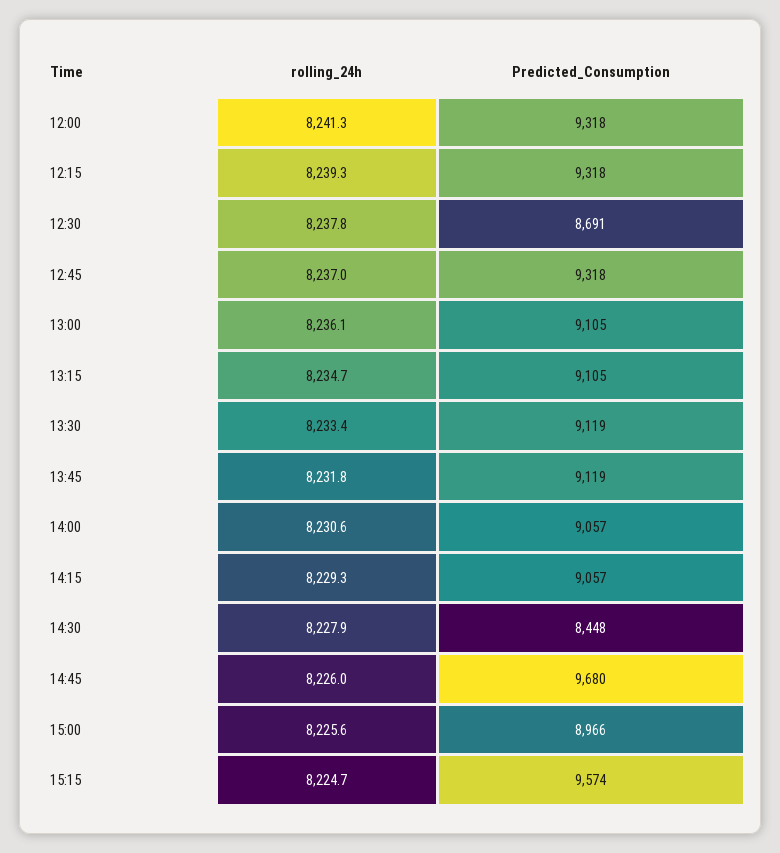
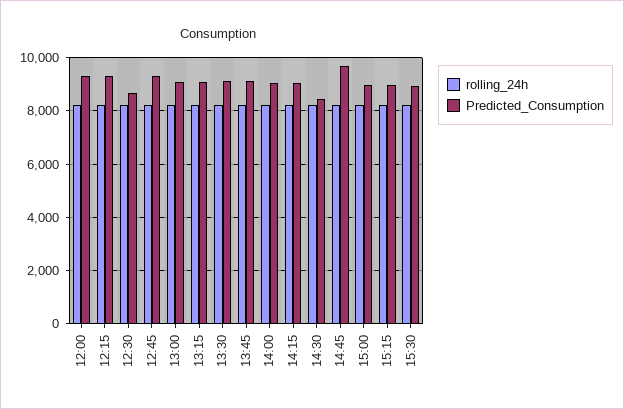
Predicted_Consumption, 15:15: 9574 -> 9000
rolling_24h, 15:30: none -> 8250
Predicted_Consumption, 15:30: none -> 9000

